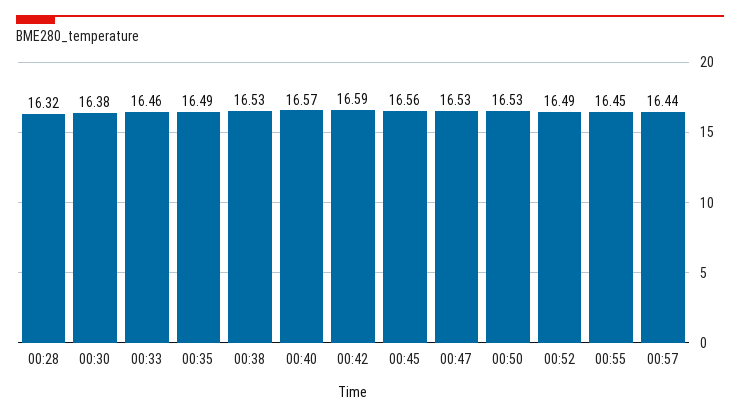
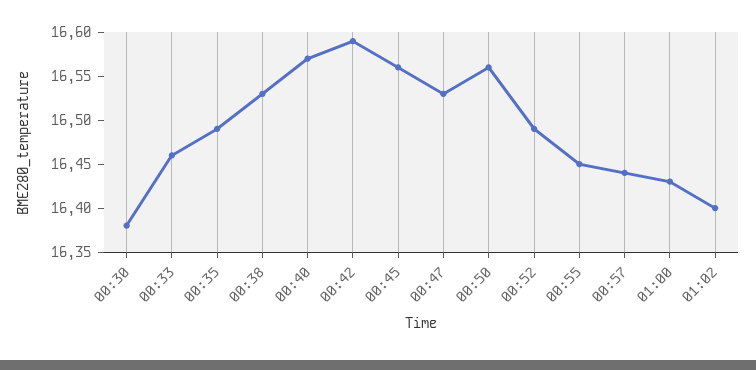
00:28: 16.32 -> none
00:50: 16.53 -> 16.56
01:00: none -> 16.43
01:02: none -> 16.4

